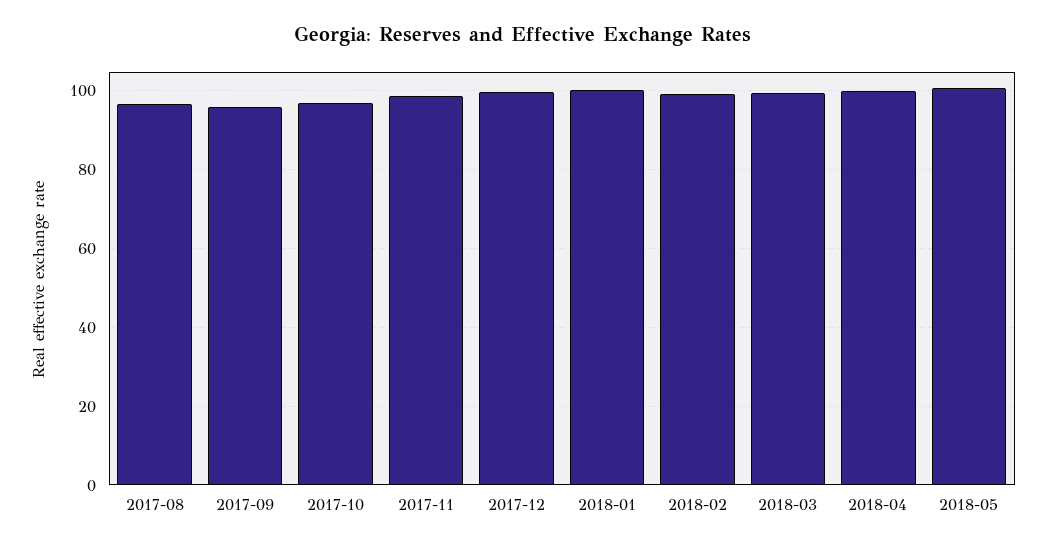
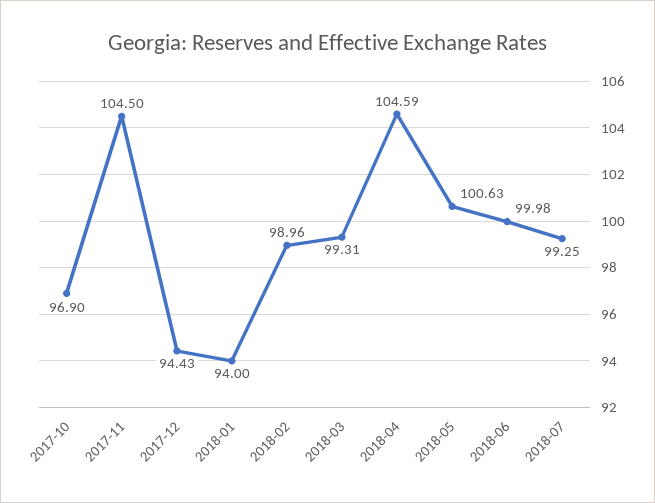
2017-08: 96 -> none
2017-09: 96 -> none
2017-11: 98 -> 104.5
2017-12: 100 -> 94.43
2018-01: 100 -> 94
2018-04: 100 -> 104.59
2018-06: none -> 99.98
2018-07: none -> 99.25

